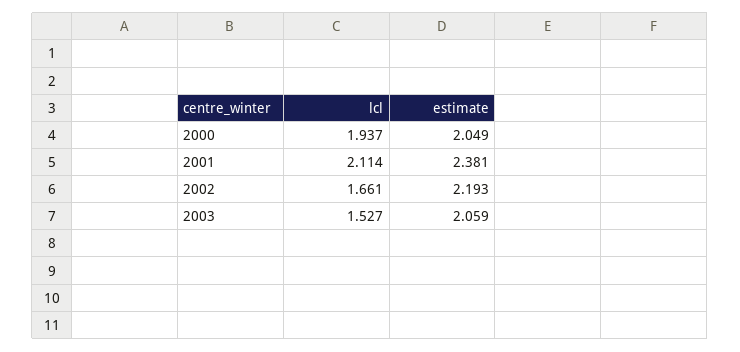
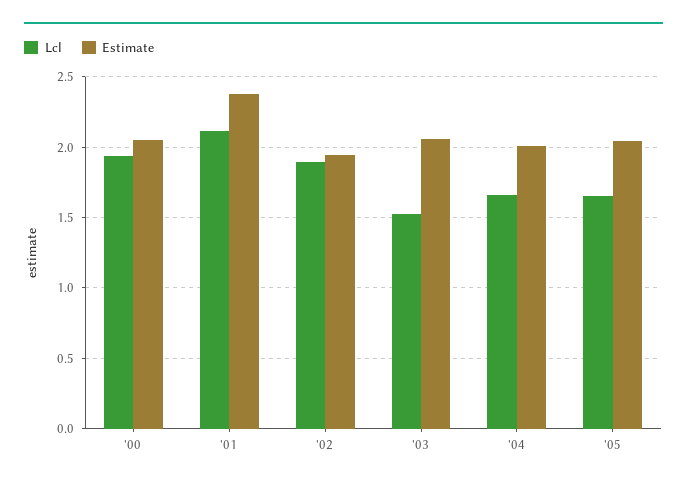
lcl, 2002: 1.661 -> 1.9
estimate, 2002: 2.193 -> 1.95
lcl, '04: none -> 1.65
estimate, '04: none -> 2
lcl, '05: none -> 1.65
estimate, '05: none -> 2.05

